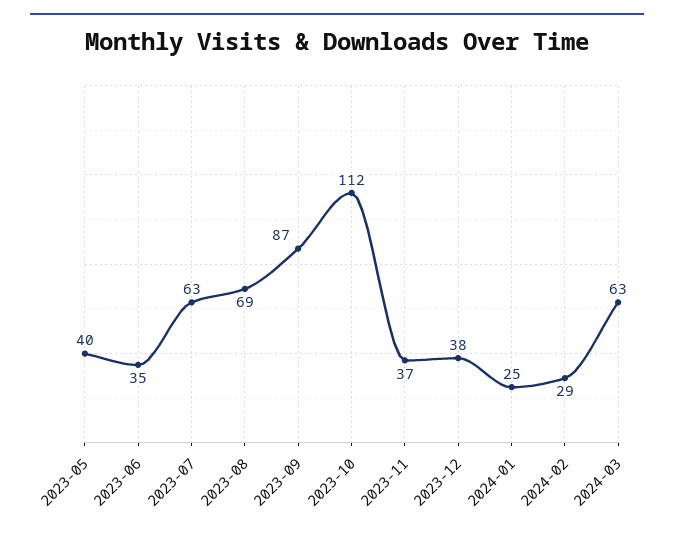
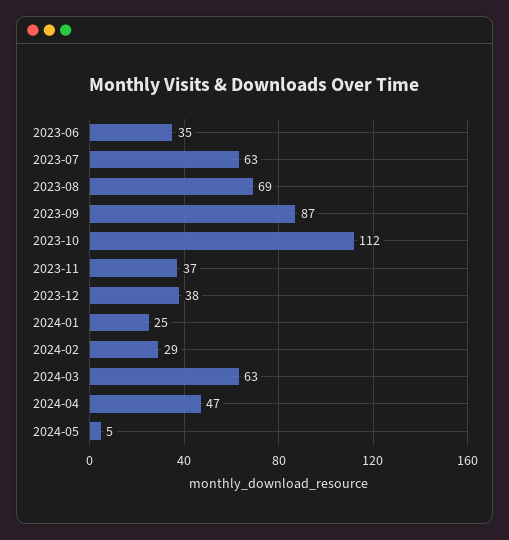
2023-05: 40 -> none
2024-04: none -> 47
2024-05: none -> 5

